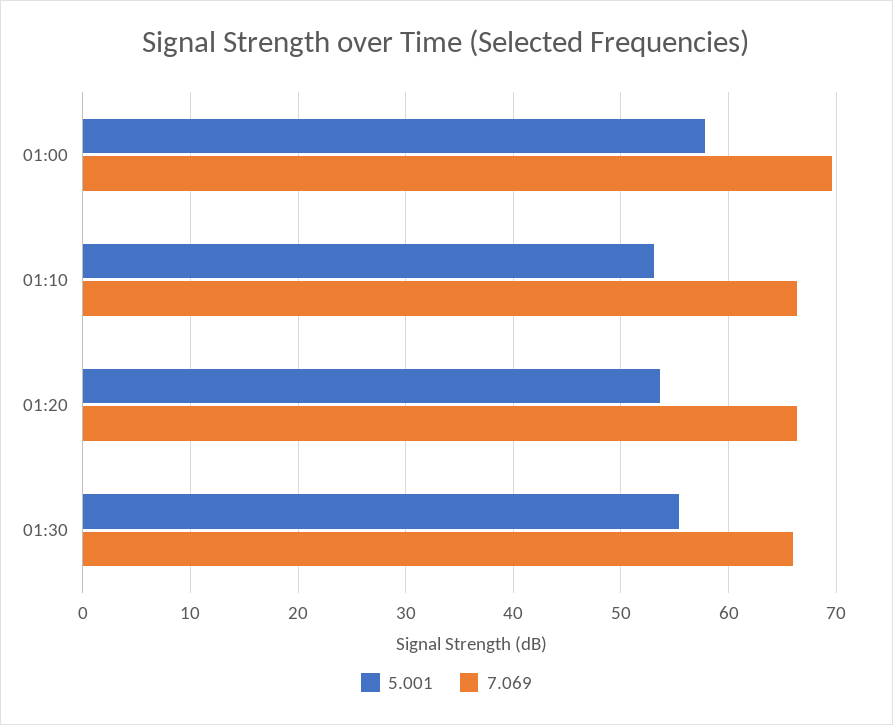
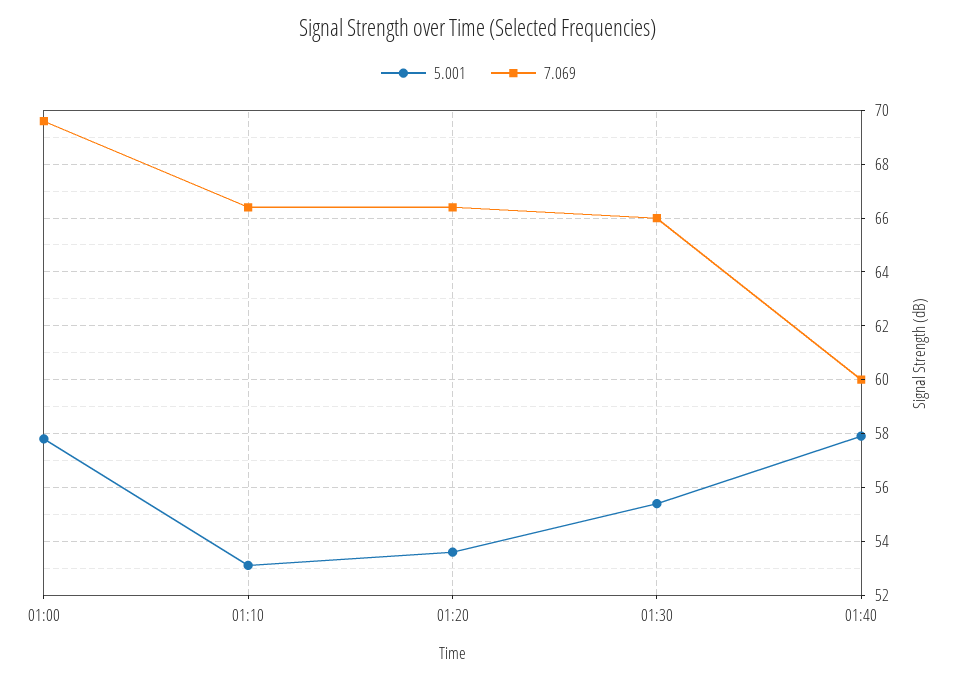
5.001, 01:40: none -> 58
7.069, 01:40: none -> 60

